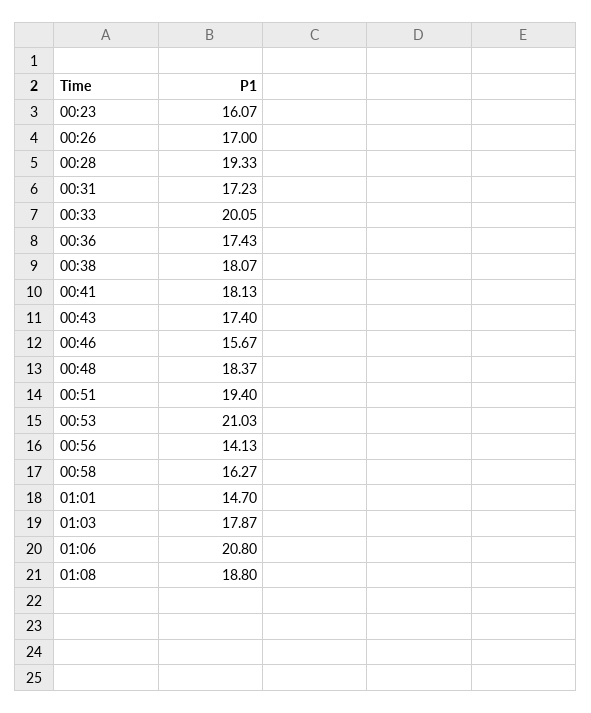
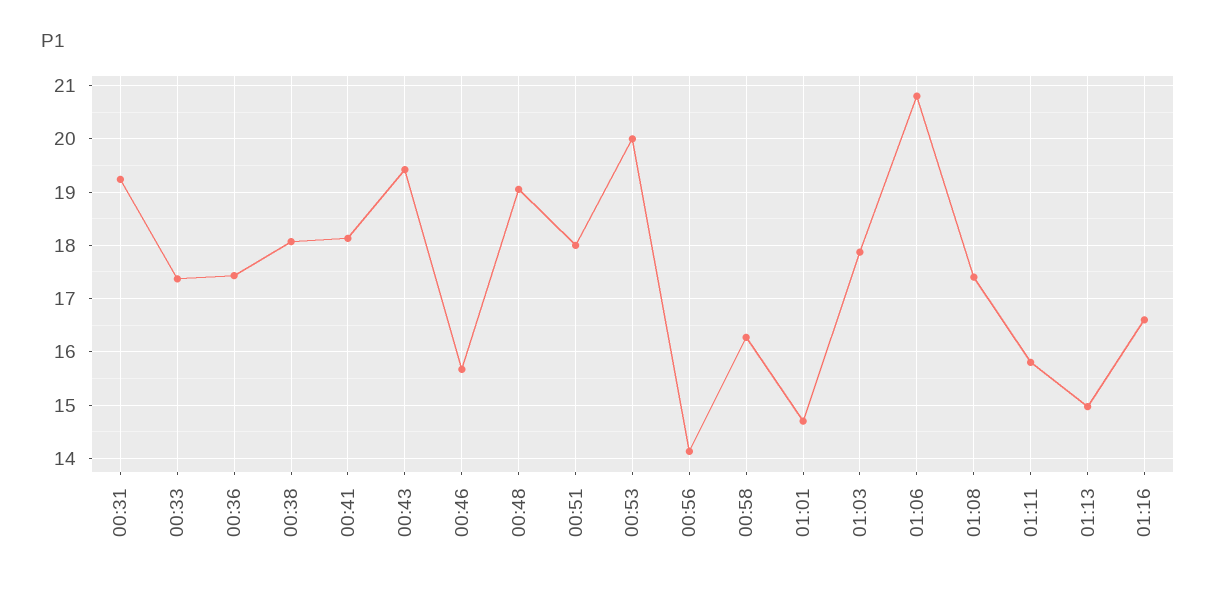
00:23: 16.07 -> none
00:26: 17 -> none
00:28: 19.33 -> none
00:31: 17.23 -> 19.2
00:33: 20.05 -> 17.4
00:43: 17.4 -> 19.4
00:48: 18.37 -> 19
00:51: 19.4 -> 18
00:53: 21.03 -> 20
01:08: 18.8 -> 17.4
01:11: none -> 15.8
01:13: none -> 15
01:16: none -> 16.6

